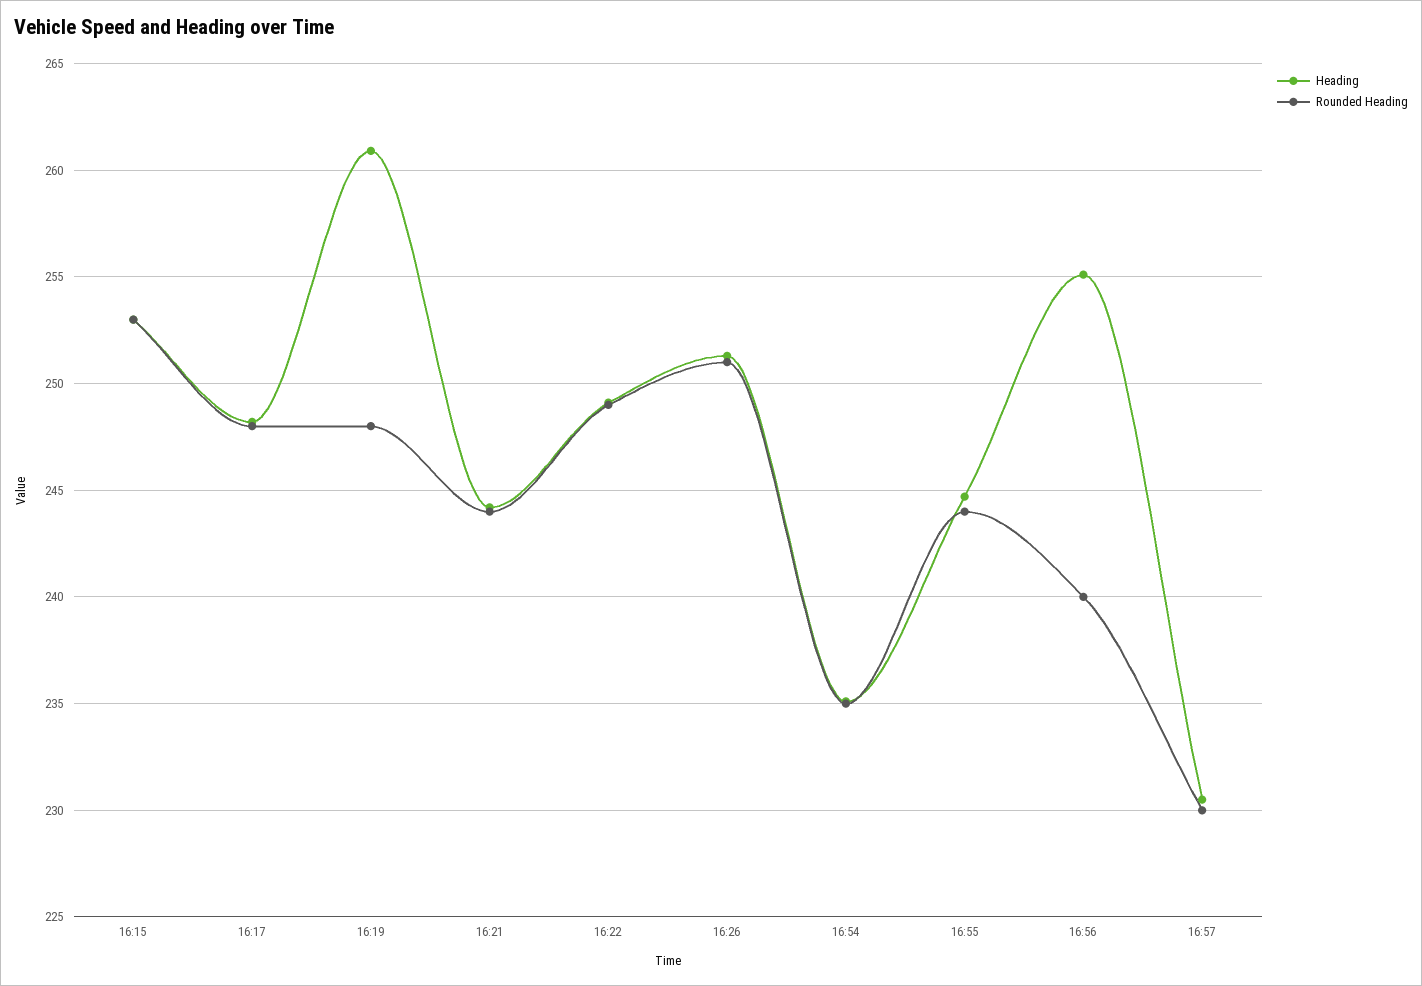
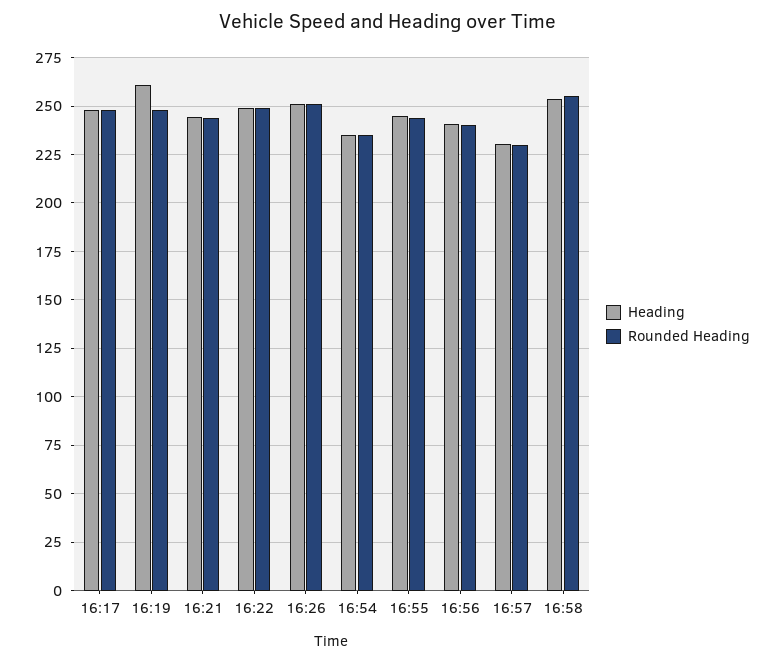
Heading, 16:15: 253 -> none
Rounded Heading, 16:15: 253 -> none
Heading, 16:56: 255 -> 240
Heading, 16:58: none -> 255
Rounded Heading, 16:58: none -> 255

